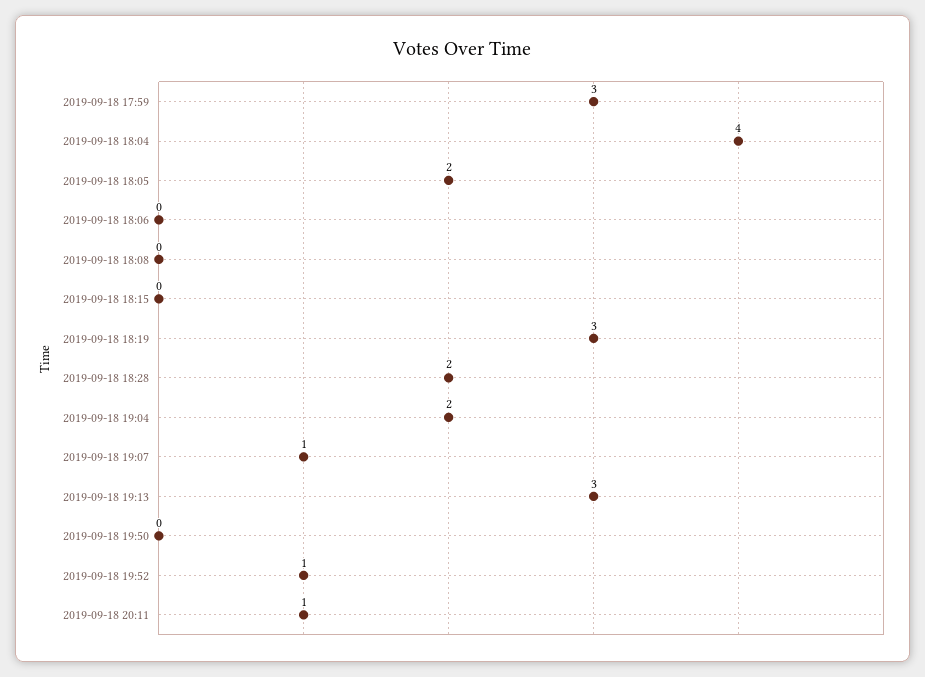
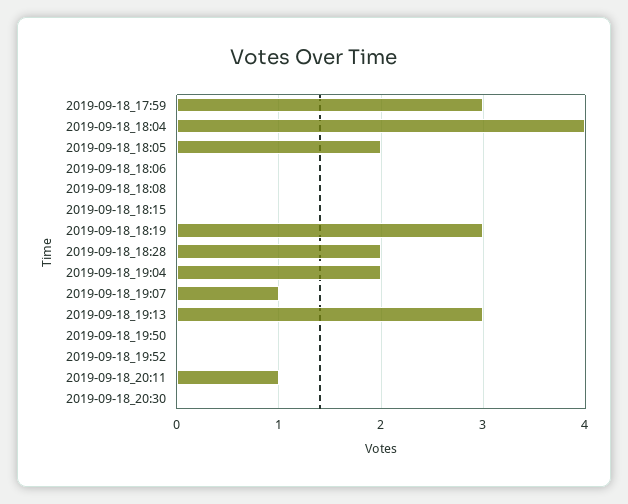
2019-09-18 19:52: 1 -> 0
2019-09-18_20:30: none -> 0

